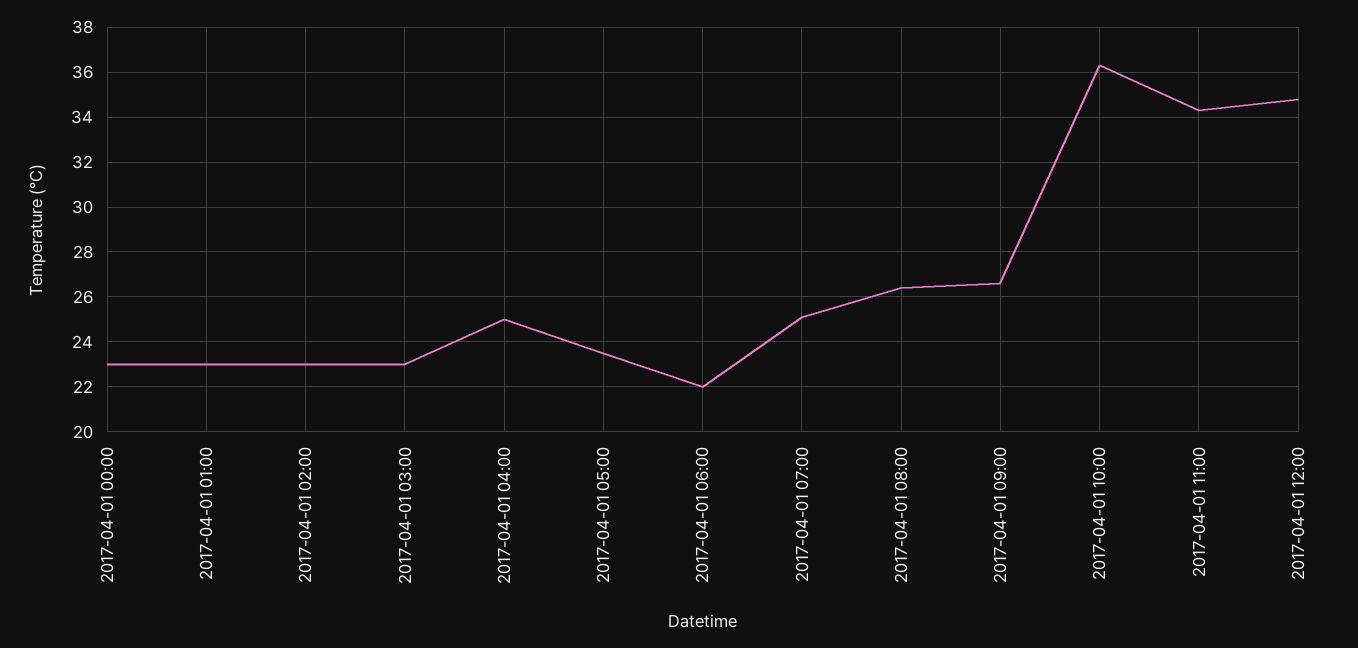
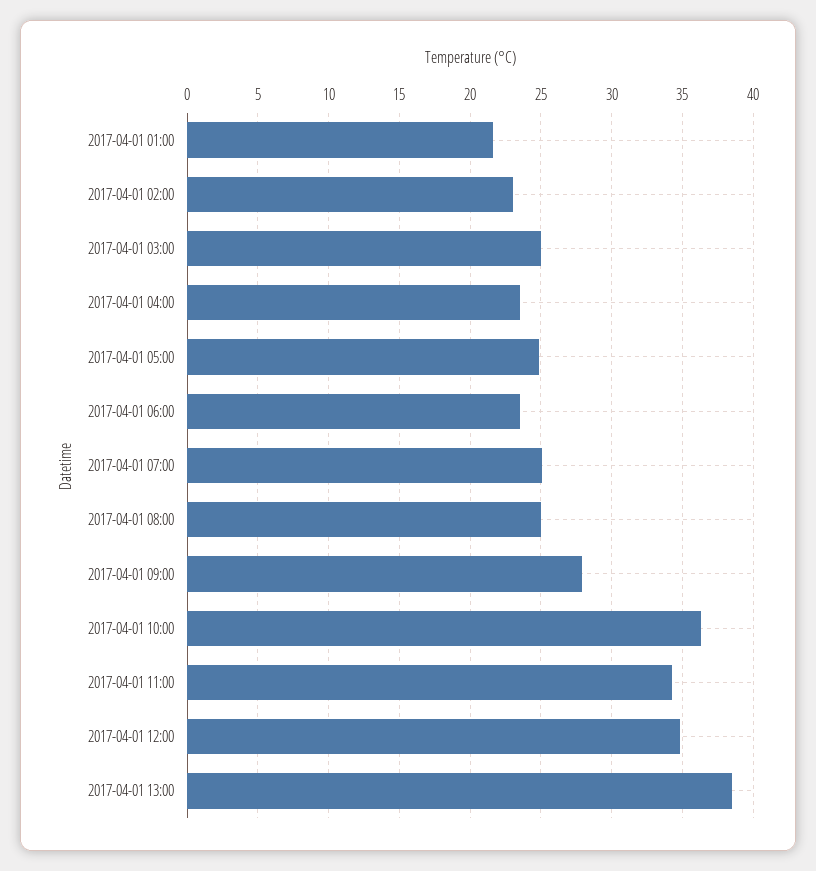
2017-04-01 00:00: 23 -> none
2017-04-01 01:00: 23 -> 21.5
2017-04-01 03:00: 23 -> 25
2017-04-01 04:00: 25 -> 23.5
2017-04-01 05:00: 23.5 -> 25
2017-04-01 06:00: 22 -> 23.5
2017-04-01 08:00: 26.5 -> 25
2017-04-01 09:00: 26.5 -> 28
2017-04-01 13:00: none -> 38.5

